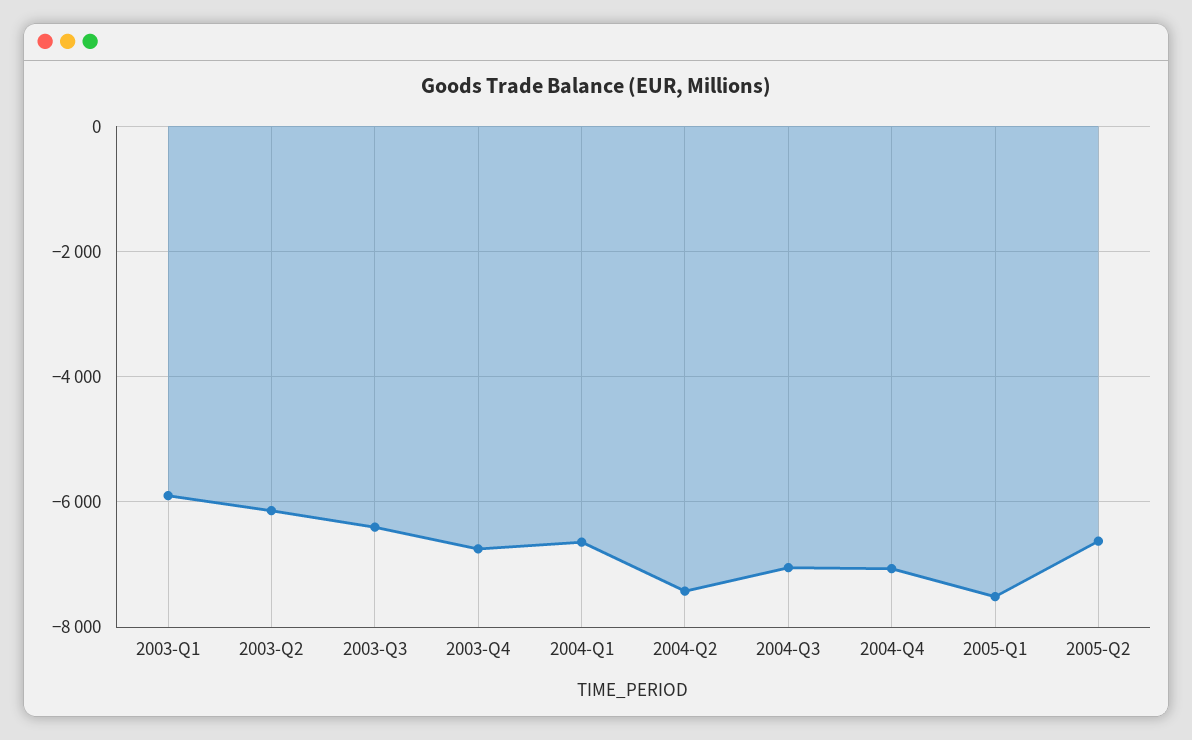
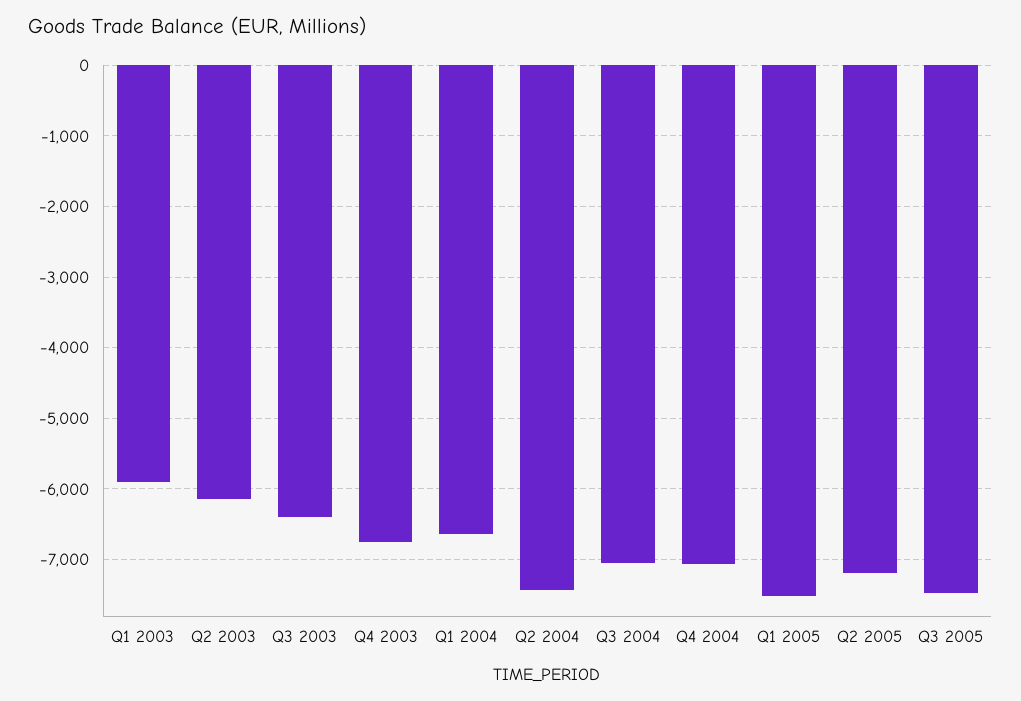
2005-Q2: -6600 -> -7200
Q3 2005: none -> -7500

